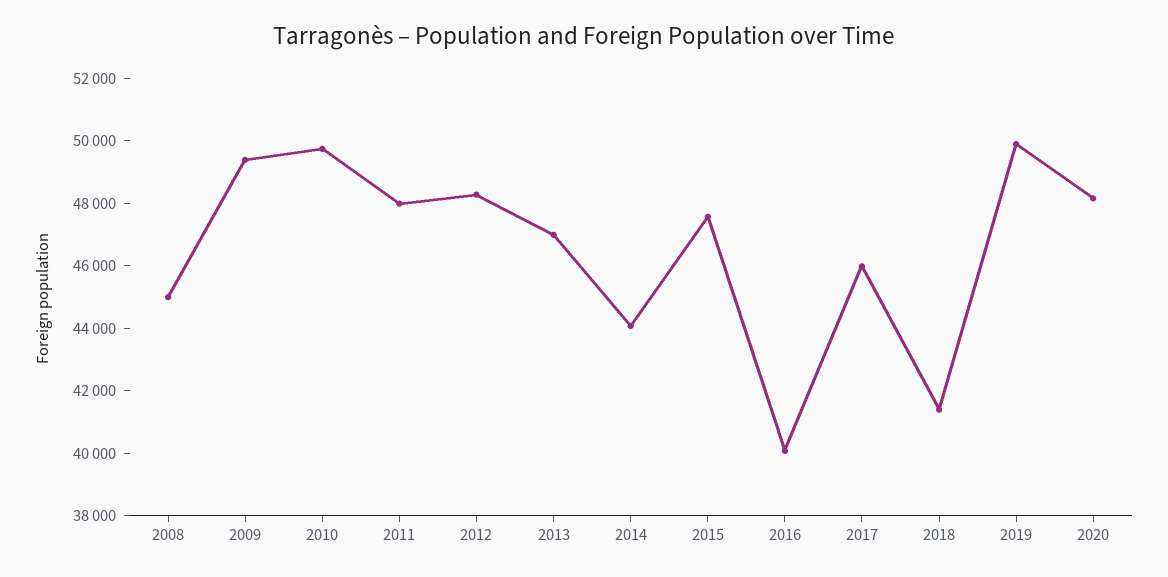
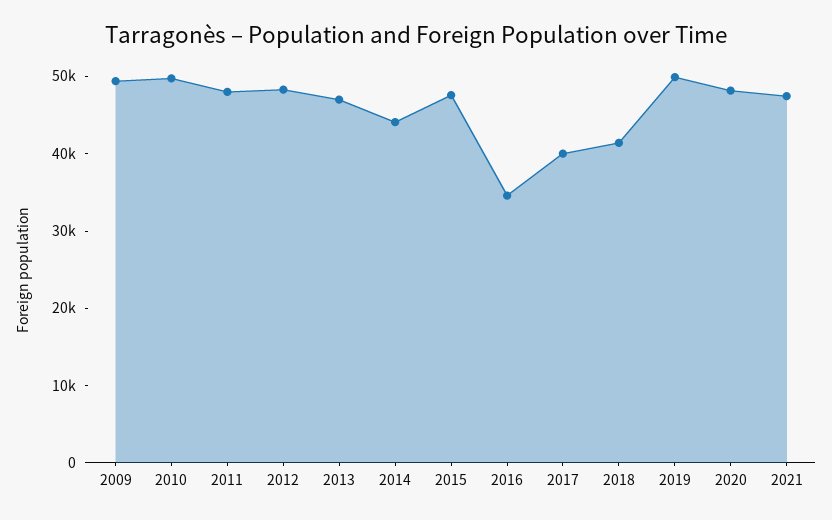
2008: 45000 -> none
2016: 40000 -> 34000
2017: 46000 -> 40000
2021: none -> 48000

